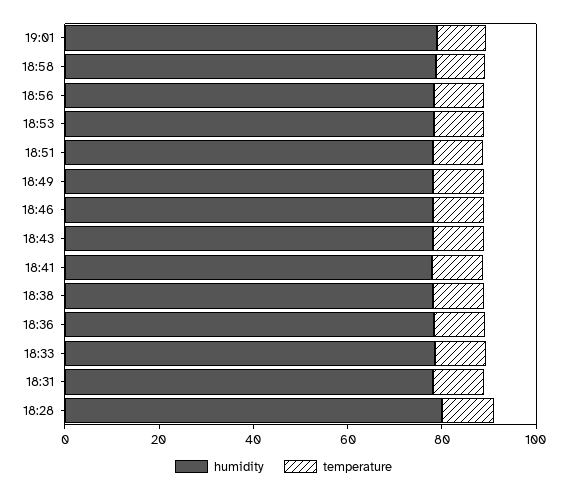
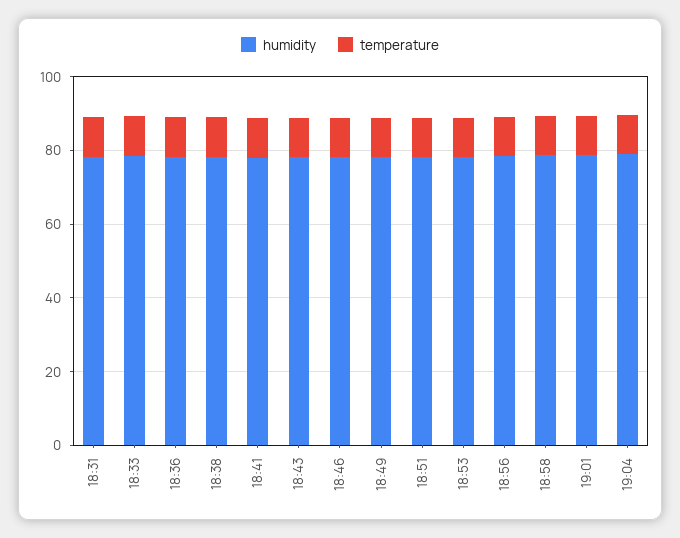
humidity, 18:28: 80 -> none
temperature, 18:28: 10 -> none
humidity, 19:04: none -> 80
temperature, 19:04: none -> 10

